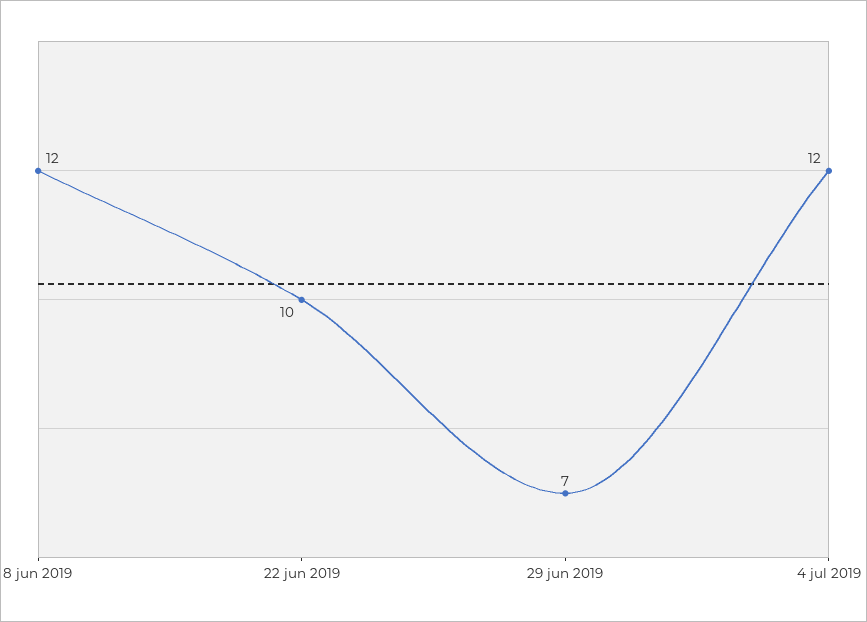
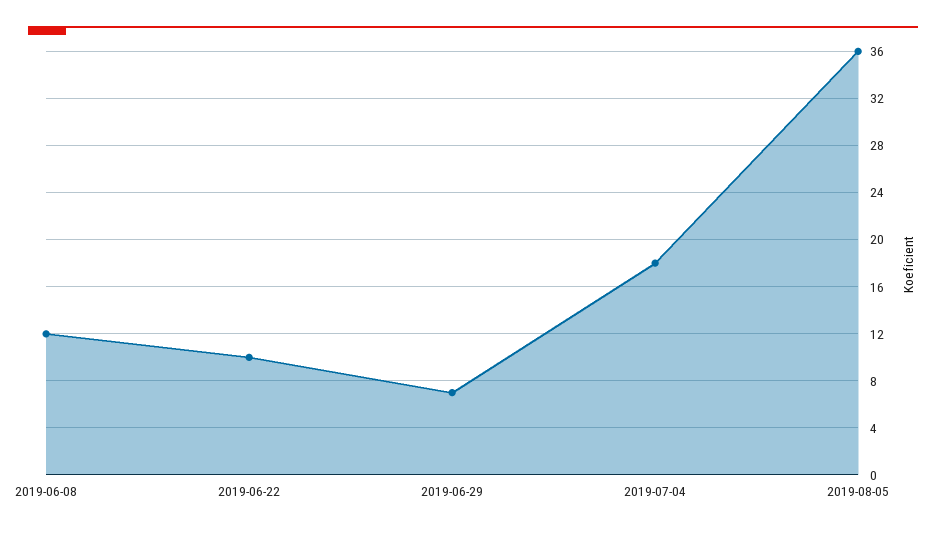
4 jul 2019: 12 -> 18
2019-08-05: none -> 36

